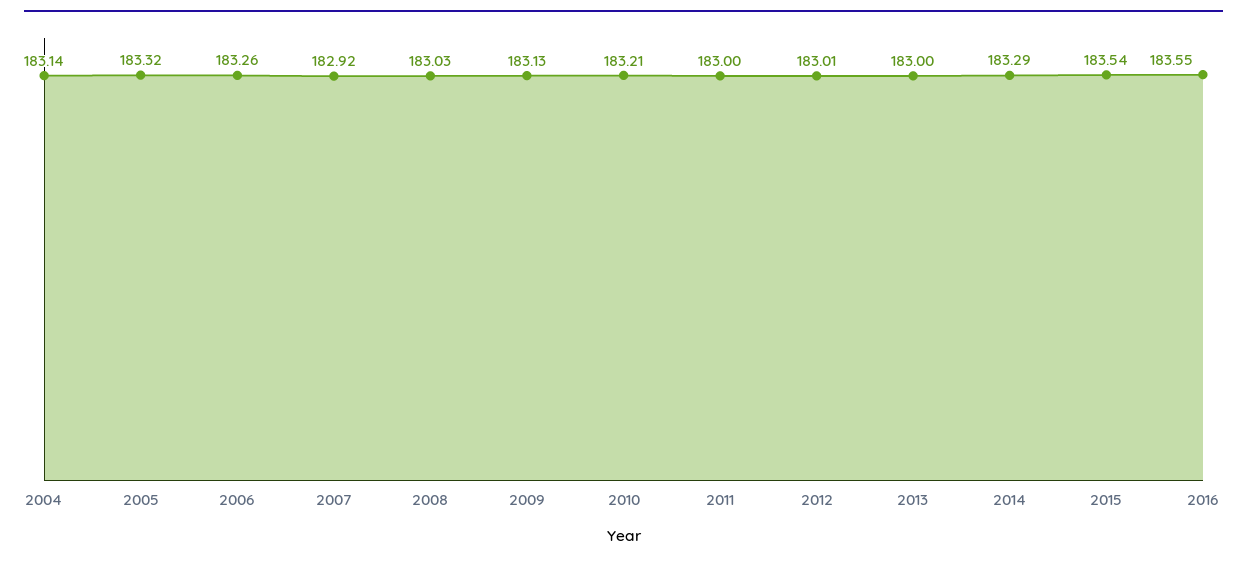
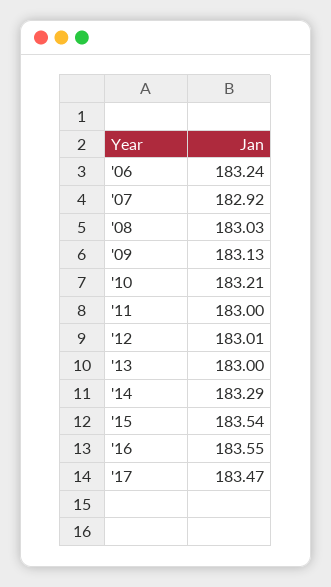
2004: 183.14 -> none
2005: 183.32 -> none
2006: 183.26 -> 183.24
'17: none -> 183.47

